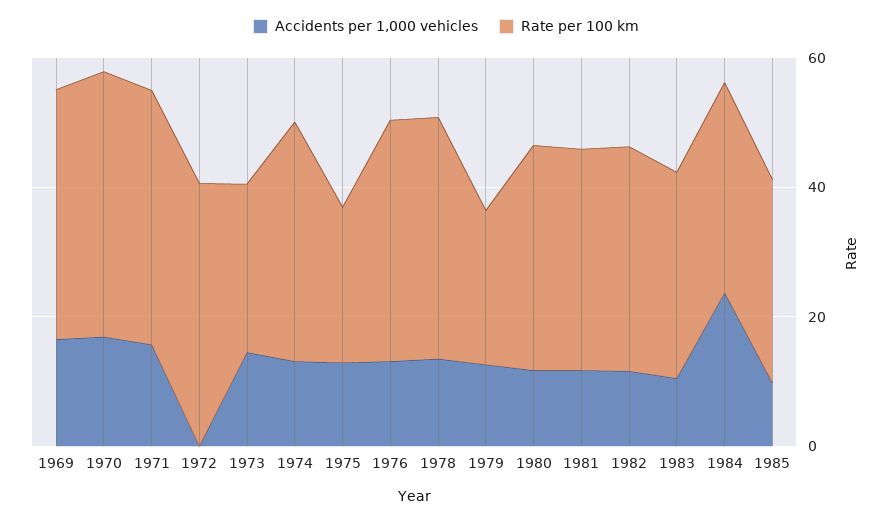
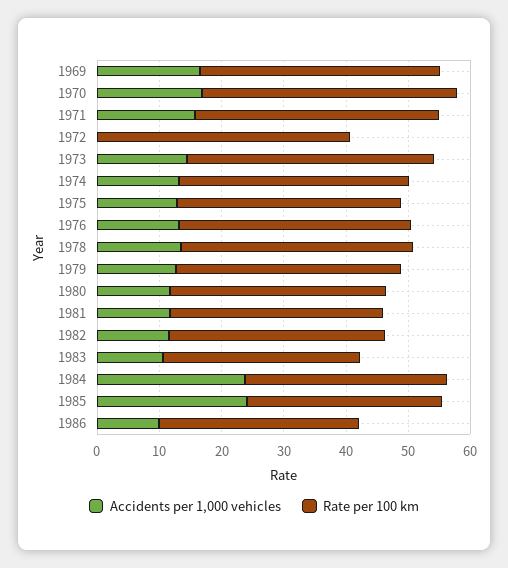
Rate per 100 km, 1973: 25 -> 40
Rate per 100 km, 1975: 25 -> 36
Rate per 100 km, 1979: 25 -> 36
Accidents per 1,000 vehicles, 1985: 10 -> 24
Accidents per 1,000 vehicles, 1986: none -> 10
Rate per 100 km, 1986: none -> 32

